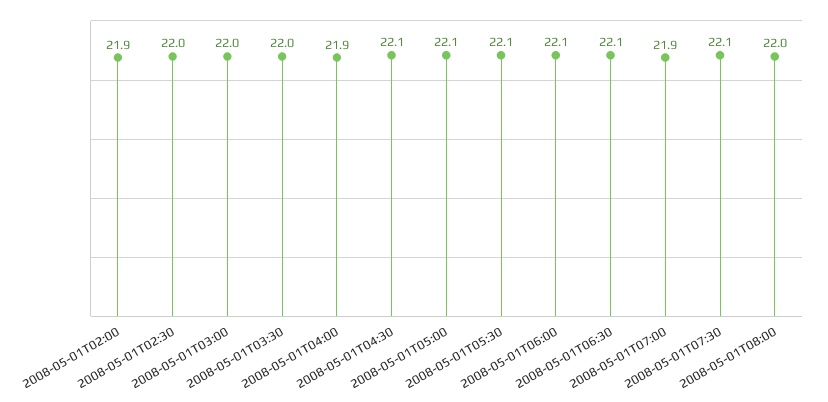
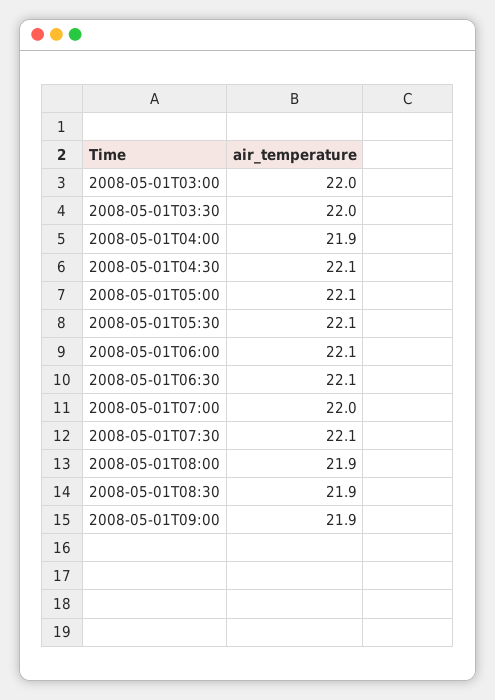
2008-05-01T02:00: 21.9 -> none
2008-05-01T02:30: 22 -> none
2008-05-01T07:00: 21.9 -> 22
2008-05-01T08:00: 22 -> 21.9
2008-05-01T08:30: none -> 21.9
2008-05-01T09:00: none -> 21.9

